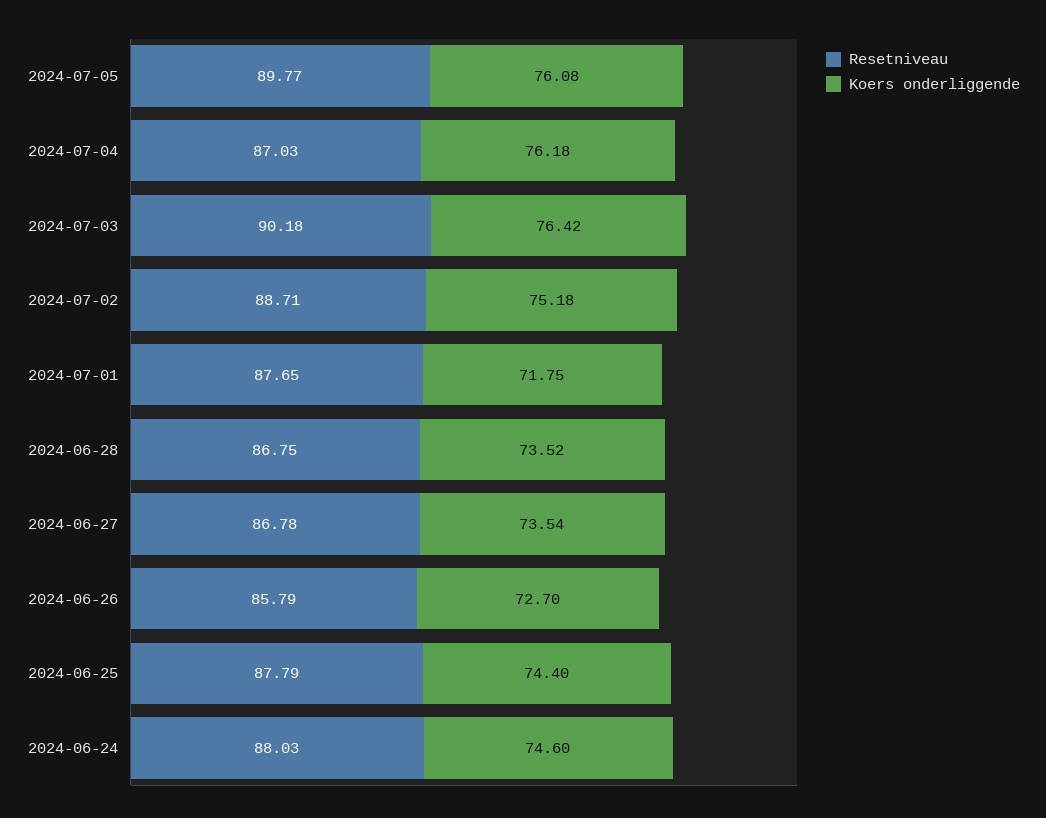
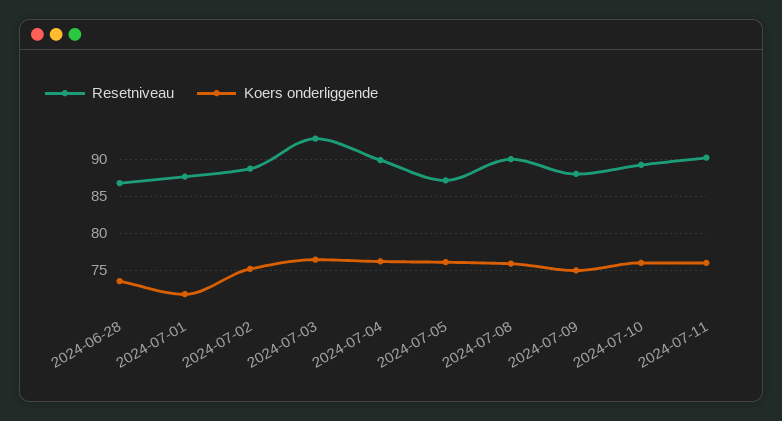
Resetniveau, 2024-07-05: 89.77 -> 87
Resetniveau, 2024-07-04: 87.03 -> 90
Resetniveau, 2024-07-03: 90.18 -> 93
Resetniveau, 2024-06-27: 86.78 -> none
Koers onderliggende, 2024-06-27: 73.54 -> none
Resetniveau, 2024-06-26: 85.79 -> none
Koers onderliggende, 2024-06-26: 72.7 -> none
Resetniveau, 2024-06-25: 87.79 -> none
Koers onderliggende, 2024-06-25: 74.4 -> none
Resetniveau, 2024-06-24: 88.03 -> none
Koers onderliggende, 2024-06-24: 74.6 -> none
Resetniveau, 2024-07-08: none -> 90
Koers onderliggende, 2024-07-08: none -> 76
Resetniveau, 2024-07-09: none -> 88
Koers onderliggende, 2024-07-09: none -> 75
Resetniveau, 2024-07-10: none -> 89
Koers onderliggende, 2024-07-10: none -> 76
Resetniveau, 2024-07-11: none -> 90
Koers onderliggende, 2024-07-11: none -> 76

